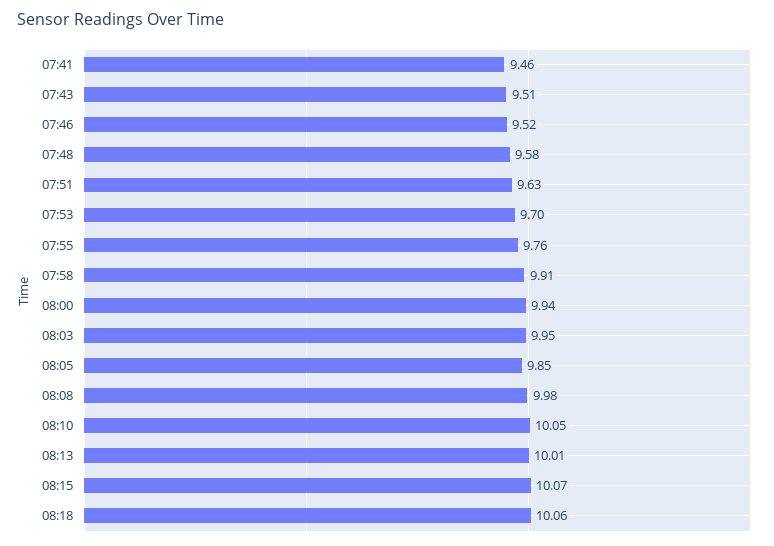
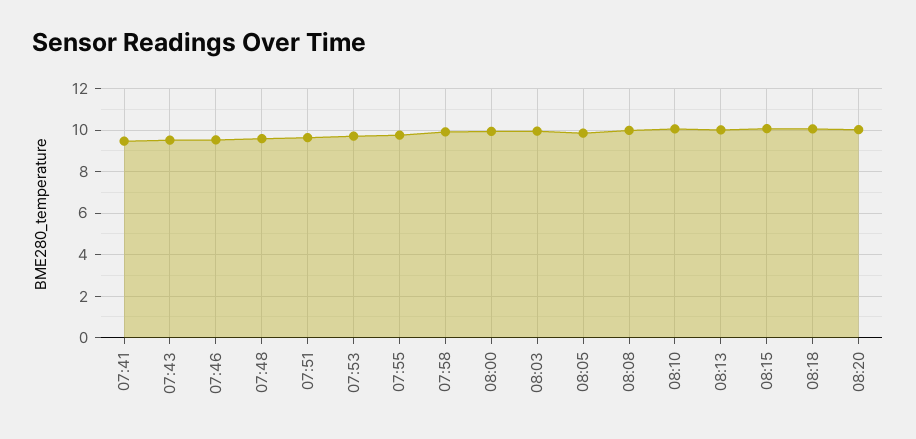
08:20: none -> 10

